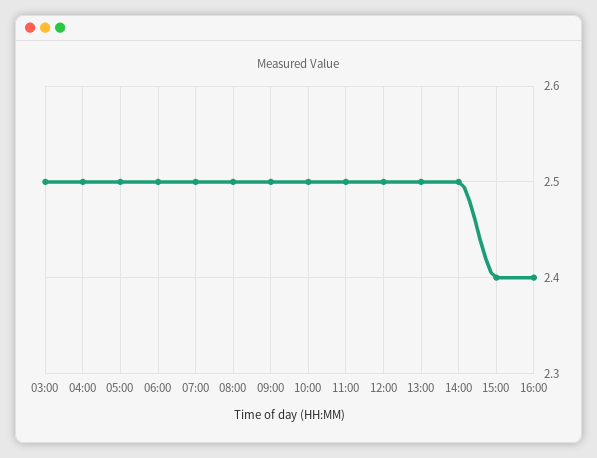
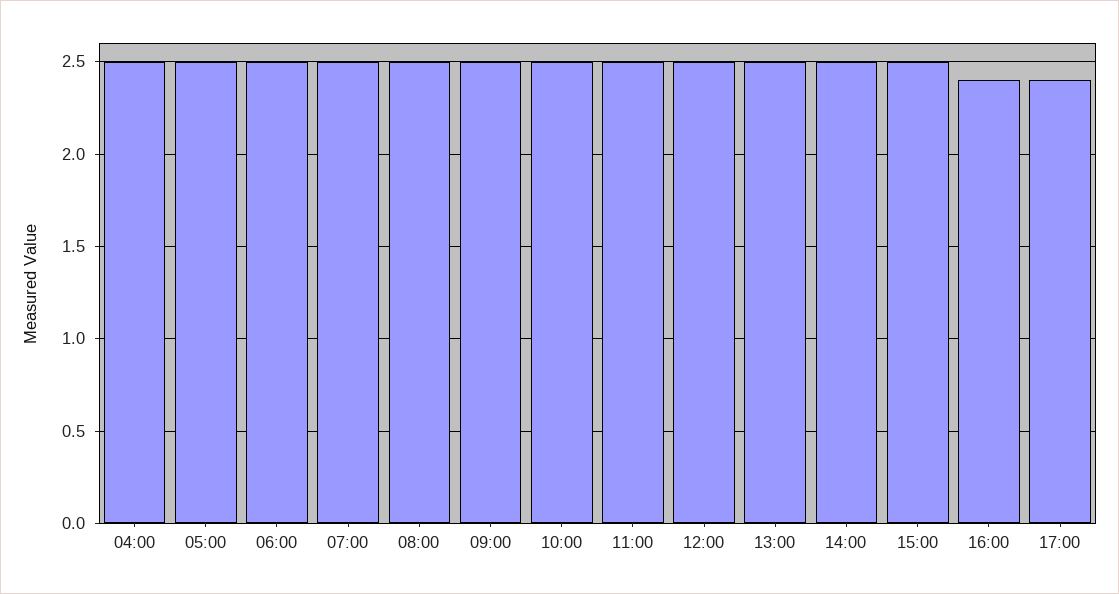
03:00: 2.5 -> none
15:00: 2.4 -> 2.5
17:00: none -> 2.4

